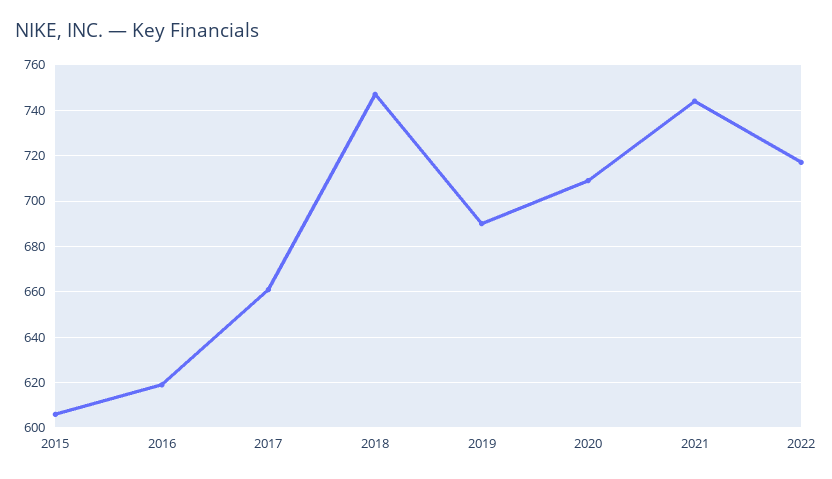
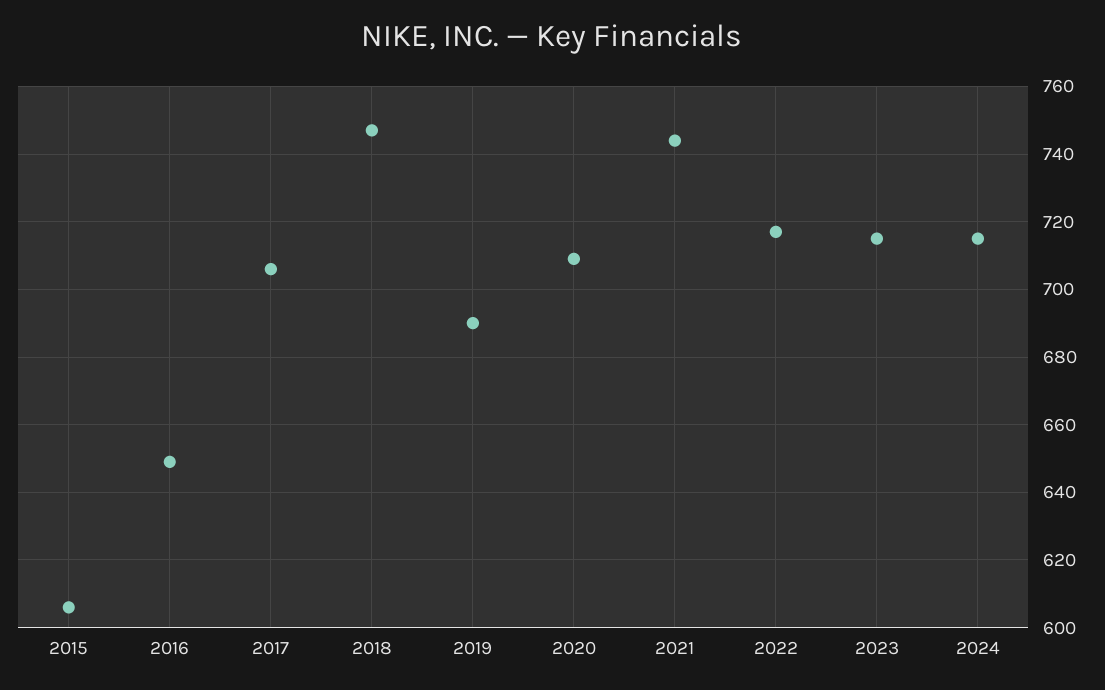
2016: 620 -> 650
2017: 660 -> 705
2023: none -> 715
2024: none -> 715

